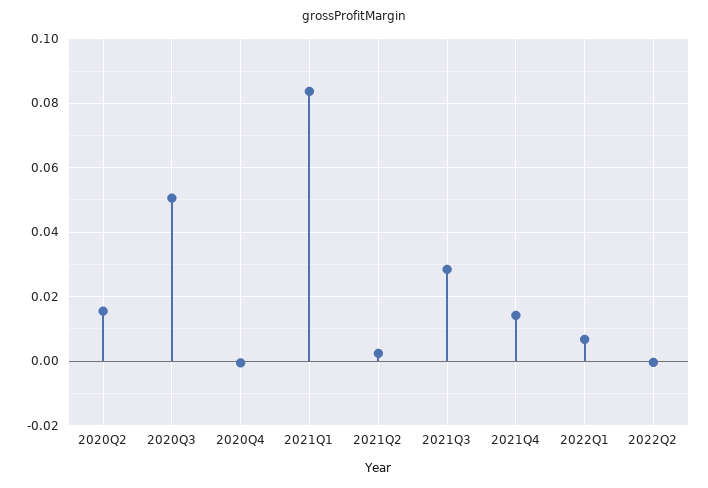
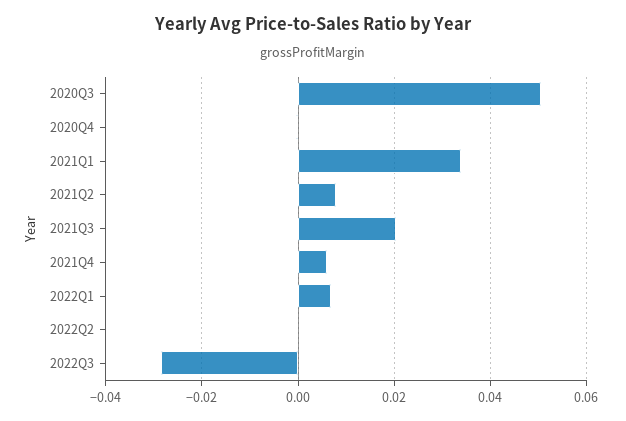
2020Q2: 0.016 -> none
2021Q1: 0.084 -> 0.034
2021Q2: 0.002 -> 0.008
2021Q3: 0.028 -> 0.02
2021Q4: 0.014 -> 0.006
2022Q3: none -> -0.028

